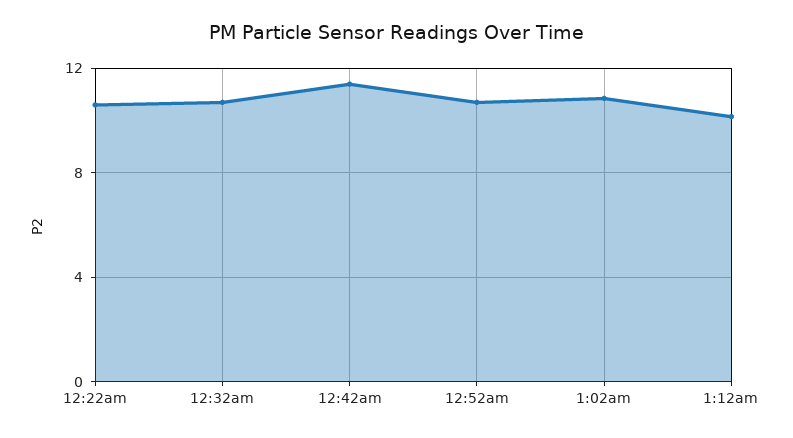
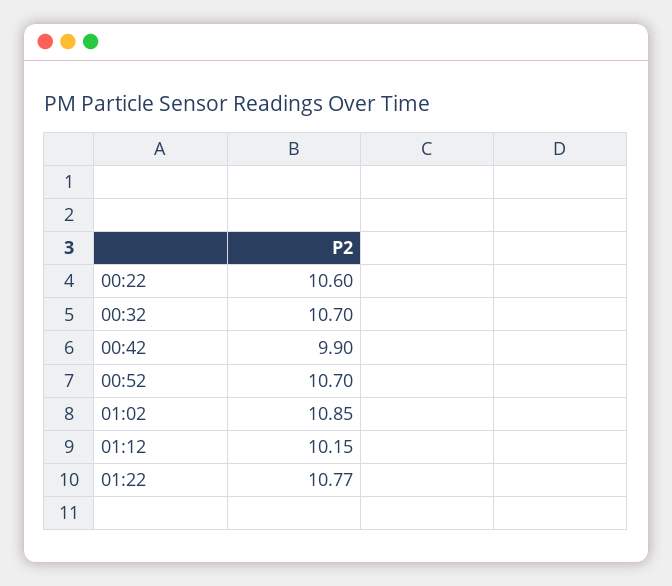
12:42am: 11.5 -> 9.9
01:22: none -> 10.77

